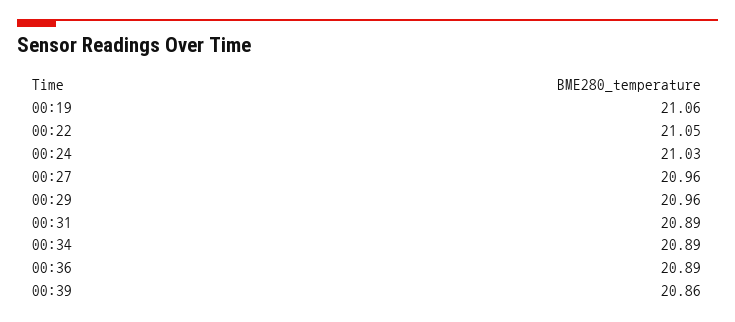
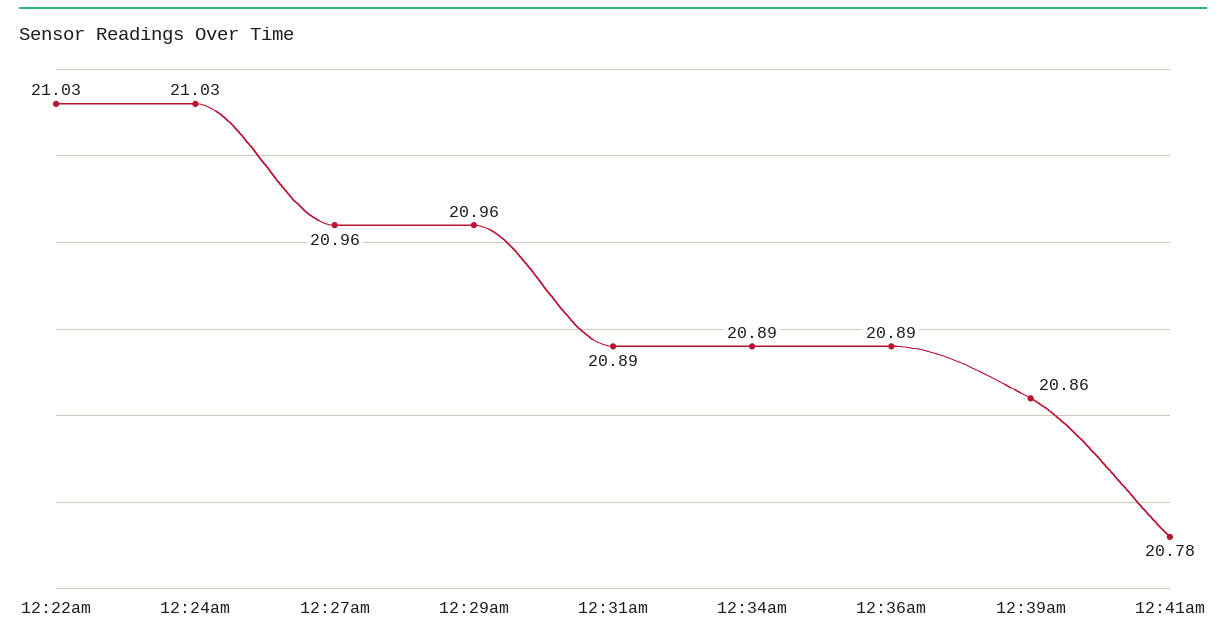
00:19: 21.06 -> none
00:22: 21.05 -> 21.03
12:41am: none -> 20.78

